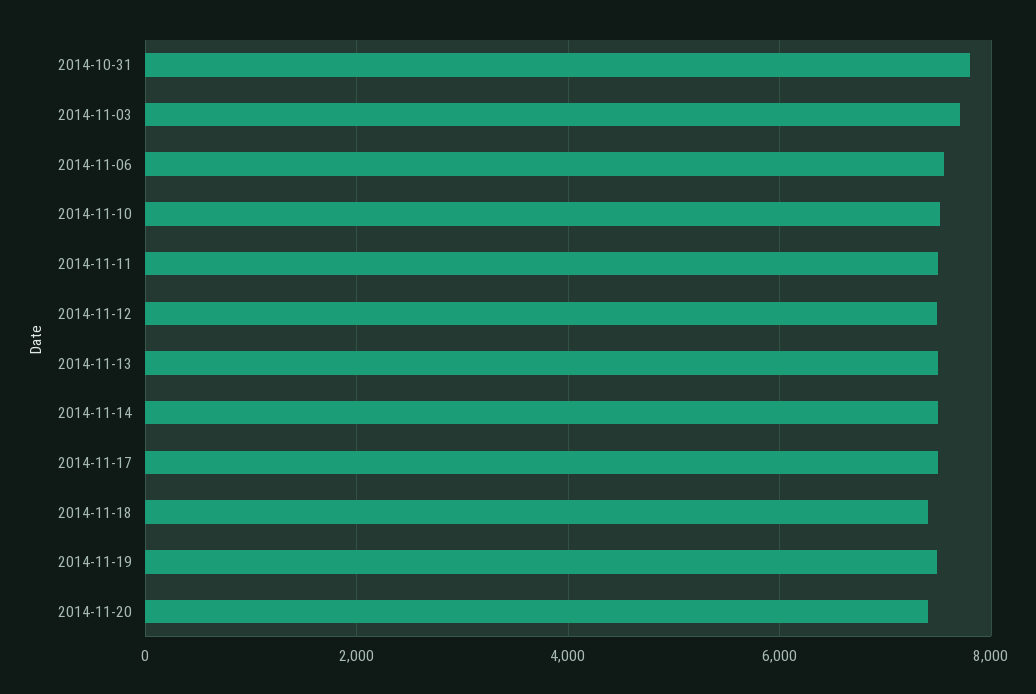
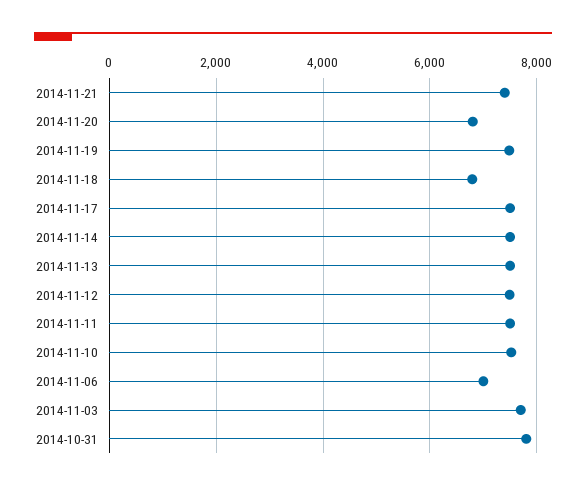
2014-11-06: 7600 -> 7000
2014-11-18: 7400 -> 6800
2014-11-20: 7400 -> 6800
2014-11-21: none -> 7400

